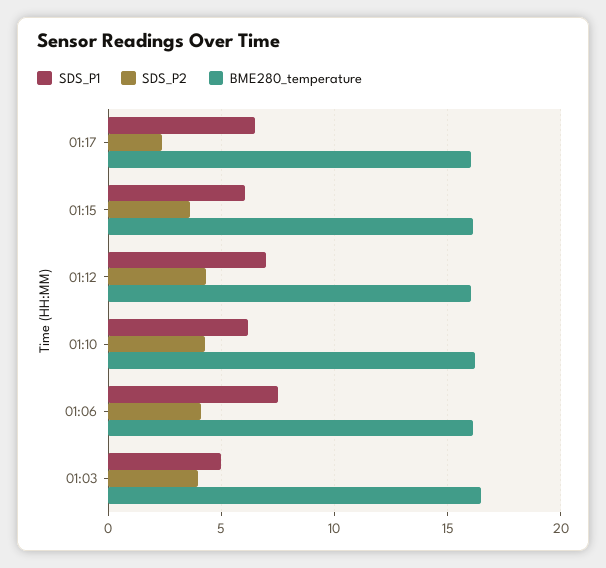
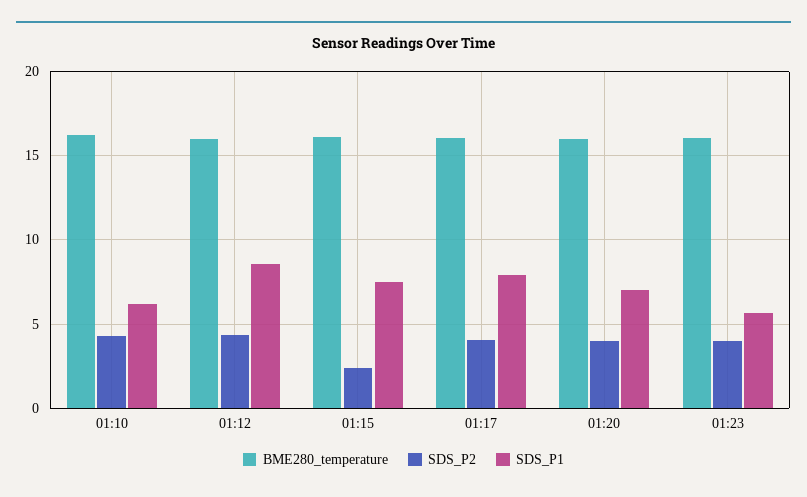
SDS_P1, 01:17: 6.5 -> 8
SDS_P2, 01:17: 2.5 -> 4
SDS_P1, 01:15: 6 -> 7.5
SDS_P2, 01:15: 3.5 -> 2.5
SDS_P1, 01:12: 7 -> 8.5
SDS_P1, 01:06: 7.5 -> none
SDS_P2, 01:06: 4 -> none
BME280_temperature, 01:06: 16 -> none
SDS_P1, 01:03: 5 -> none
SDS_P2, 01:03: 4 -> none
BME280_temperature, 01:03: 16.5 -> none
BME280_temperature, 01:20: none -> 16
SDS_P2, 01:20: none -> 4
SDS_P1, 01:20: none -> 7
BME280_temperature, 01:23: none -> 16
SDS_P2, 01:23: none -> 4
SDS_P1, 01:23: none -> 5.5

